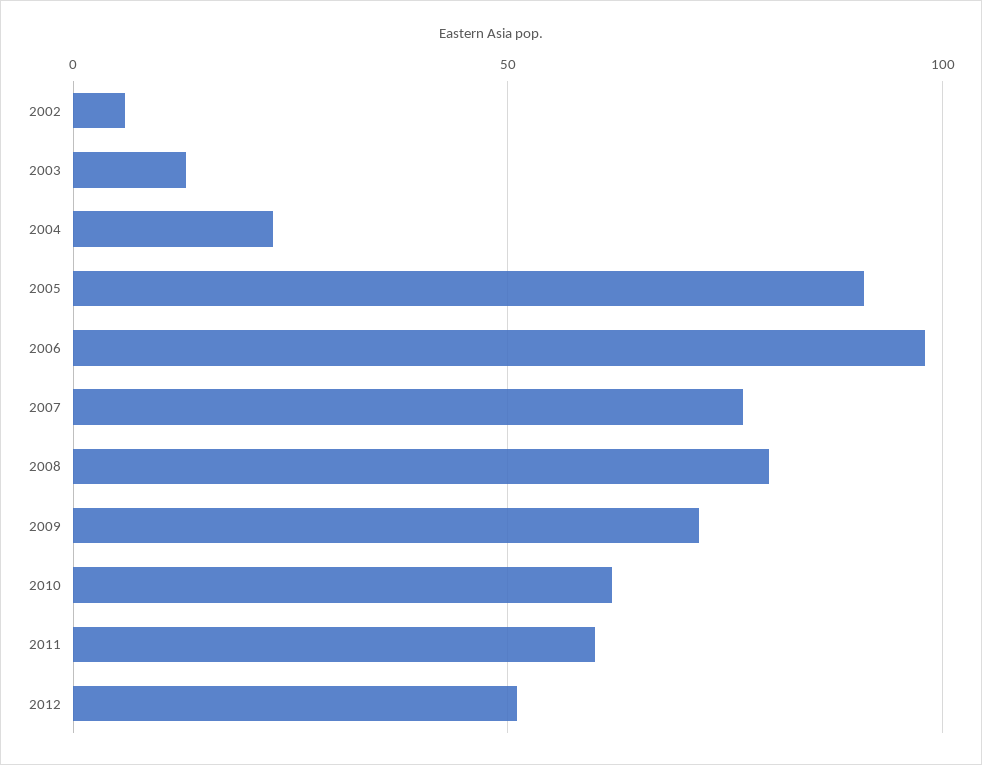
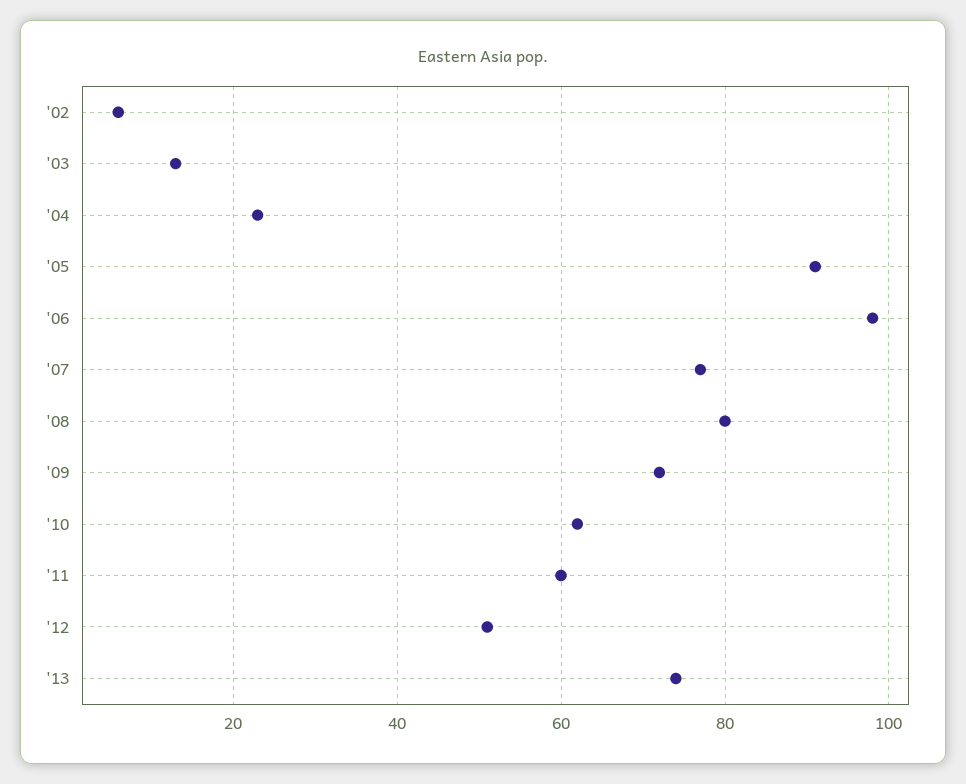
'13: none -> 75

